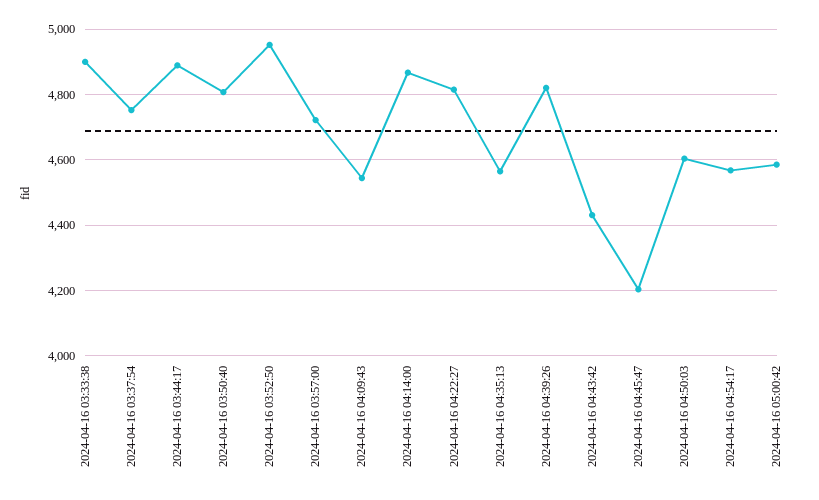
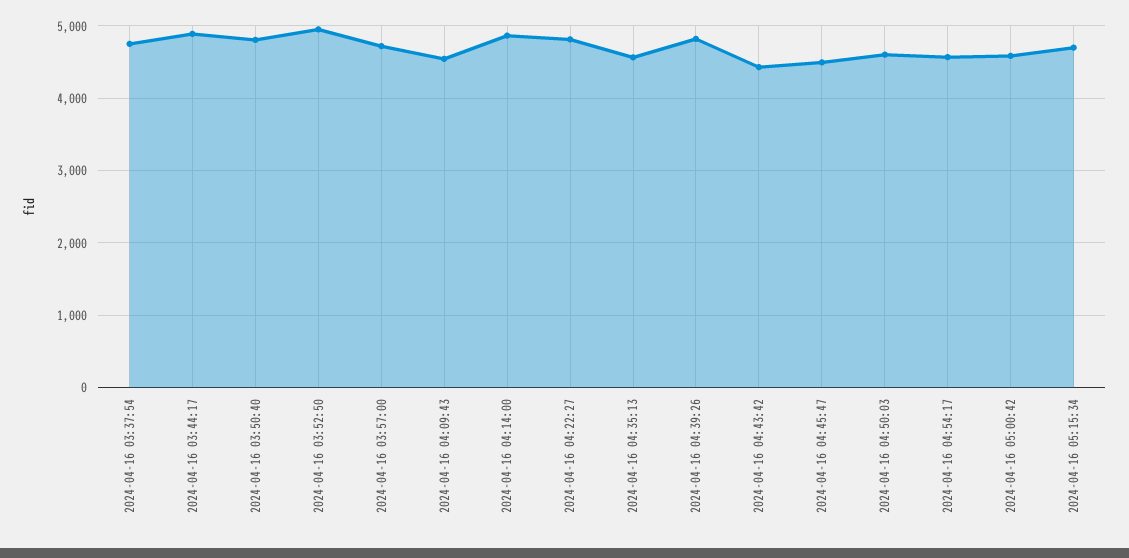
2024-04-16 03:33:38: 4900 -> none
2024-04-16 04:45:47: 4200 -> 4500
2024-04-16 05:15:34: none -> 4700

